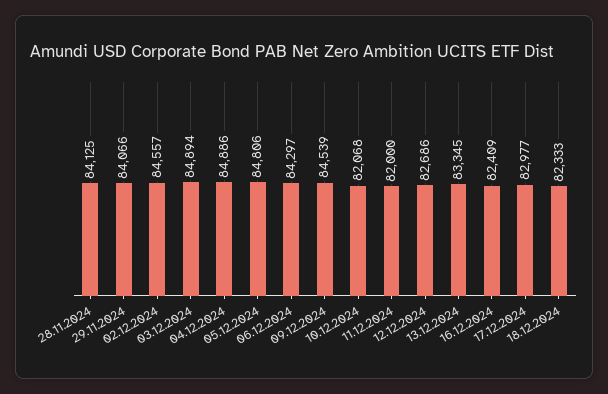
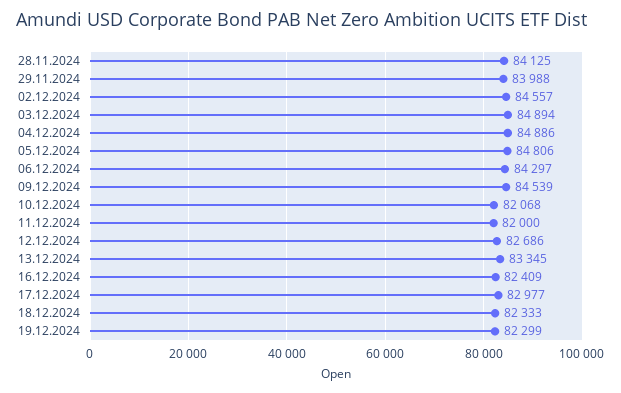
29.11.2024: 84066 -> 83988
19.12.2024: none -> 82299

